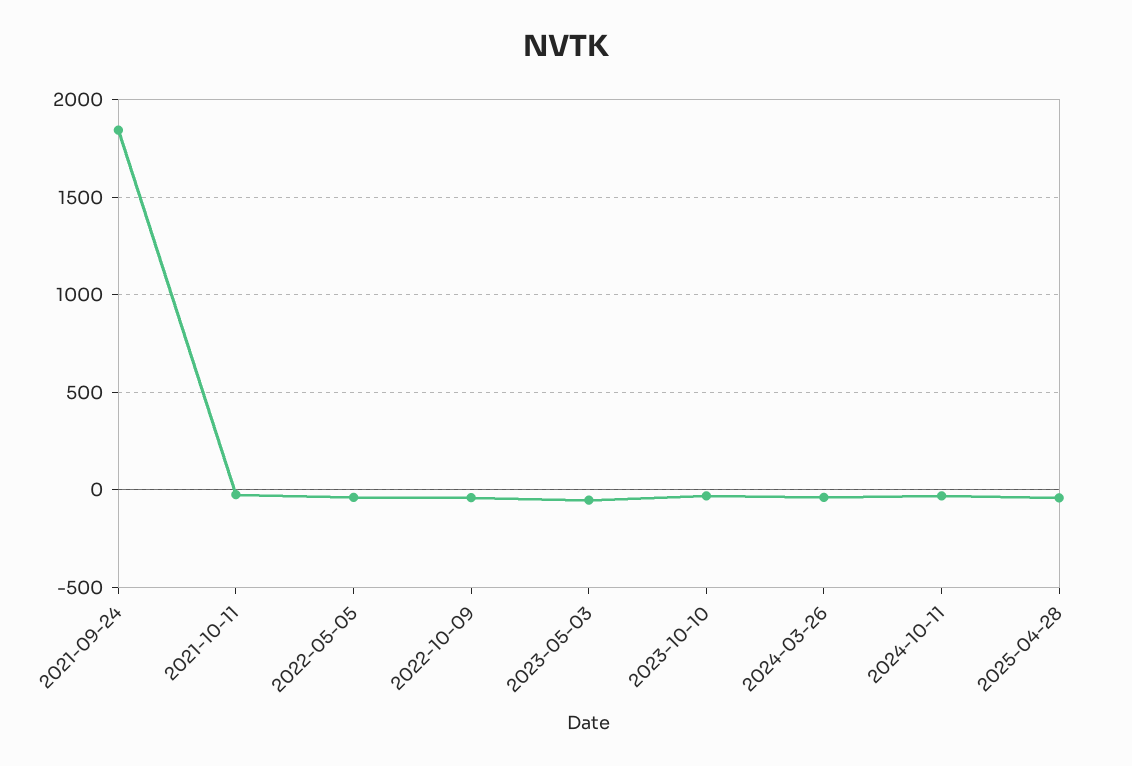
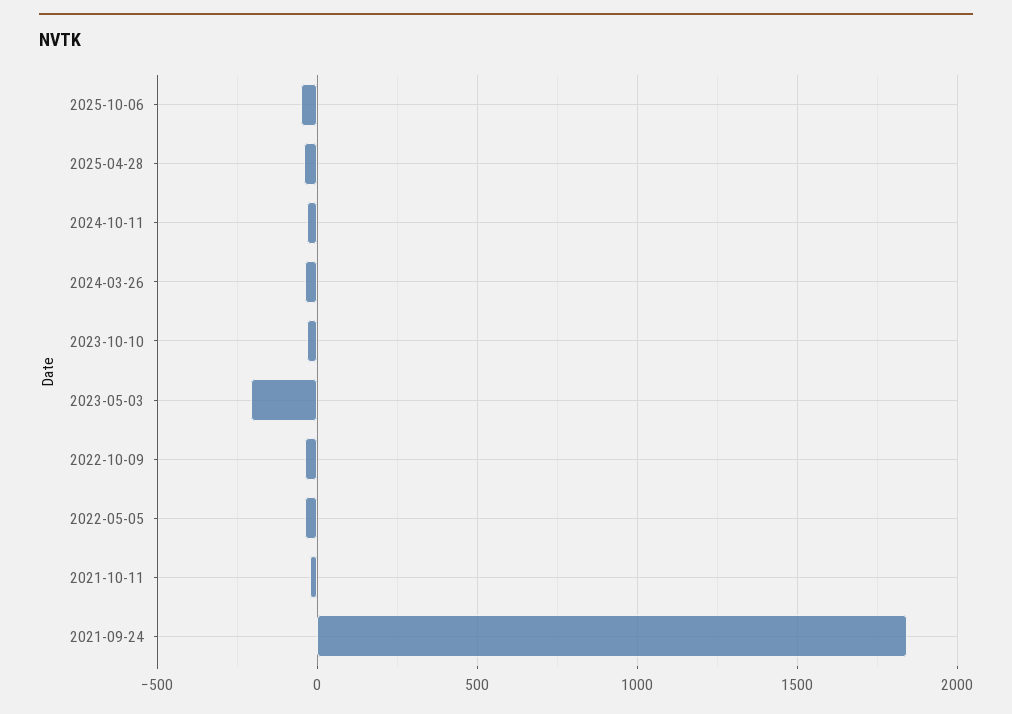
2023-05-03: -50 -> -200
2025-10-06: none -> -50

